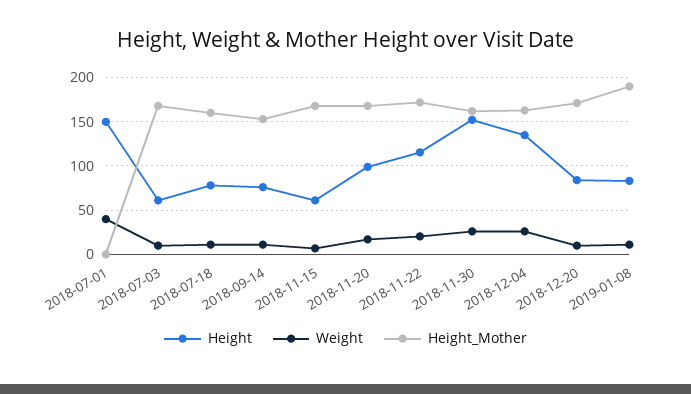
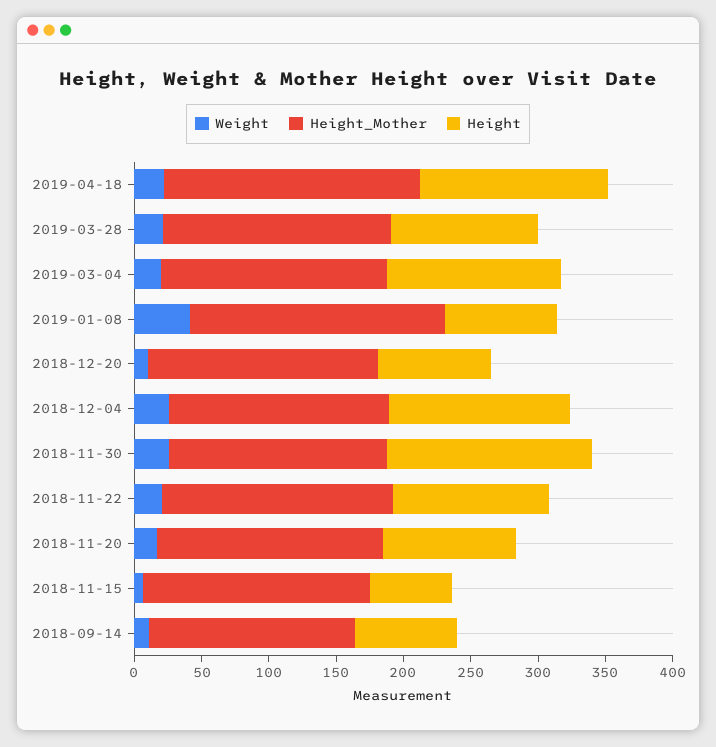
Height, 2018-07-01: 150 -> none
Weight, 2018-07-01: 40 -> none
Height_Mother, 2018-07-01: 0 -> none
Height, 2018-07-03: 60 -> none
Weight, 2018-07-03: 10 -> none
Height_Mother, 2018-07-03: 170 -> none
Height, 2018-07-18: 80 -> none
Weight, 2018-07-18: 10 -> none
Height_Mother, 2018-07-18: 160 -> none
Weight, 2019-01-08: 10 -> 40
Weight, 2019-04-18: none -> 20
Height_Mother, 2019-04-18: none -> 190
Height, 2019-04-18: none -> 140
Weight, 2019-03-28: none -> 20
Height_Mother, 2019-03-28: none -> 170
Height, 2019-03-28: none -> 110
Weight, 2019-03-04: none -> 20
Height_Mother, 2019-03-04: none -> 170
Height, 2019-03-04: none -> 130

